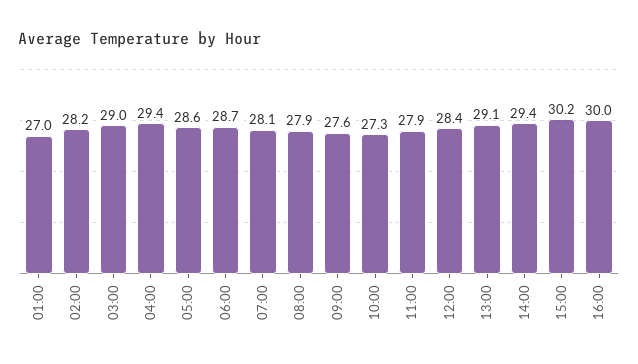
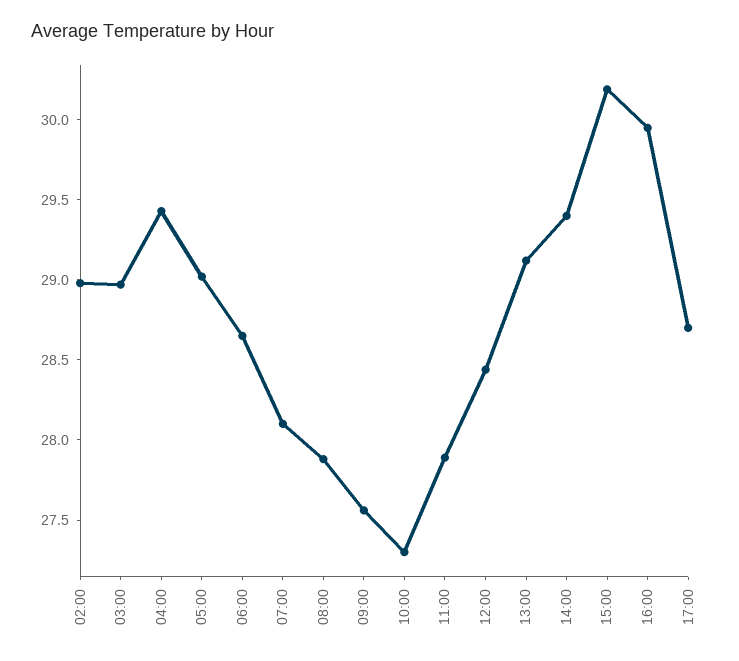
01:00: 27 -> none
02:00: 28.2 -> 29
05:00: 28.6 -> 29
17:00: none -> 28.7

